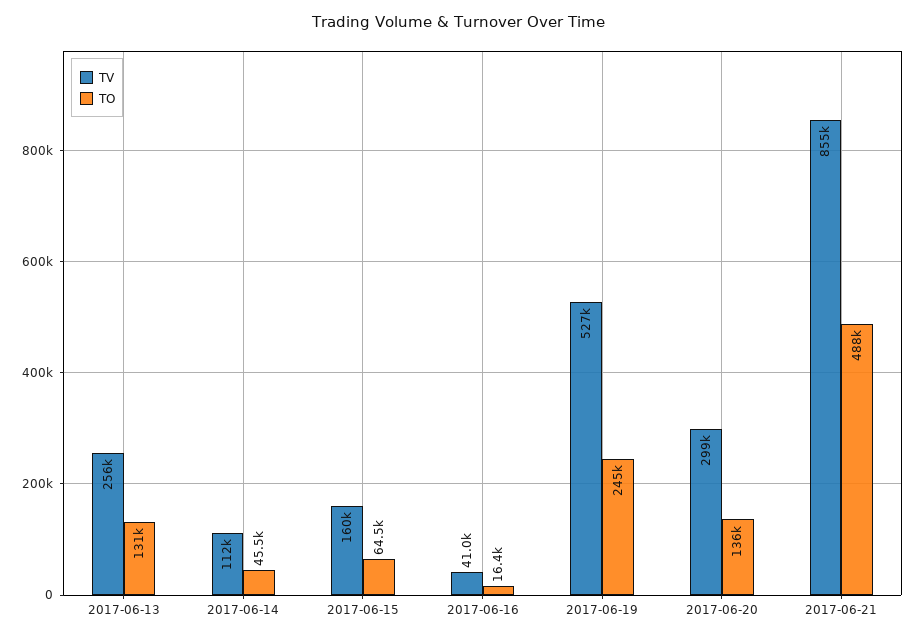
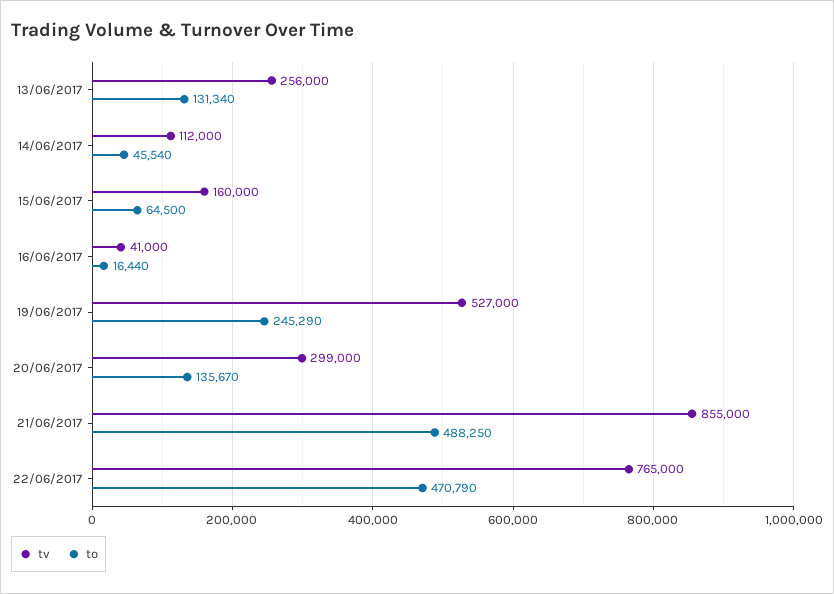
TV, 22/06/2017: none -> 765000
TO, 22/06/2017: none -> 470790

